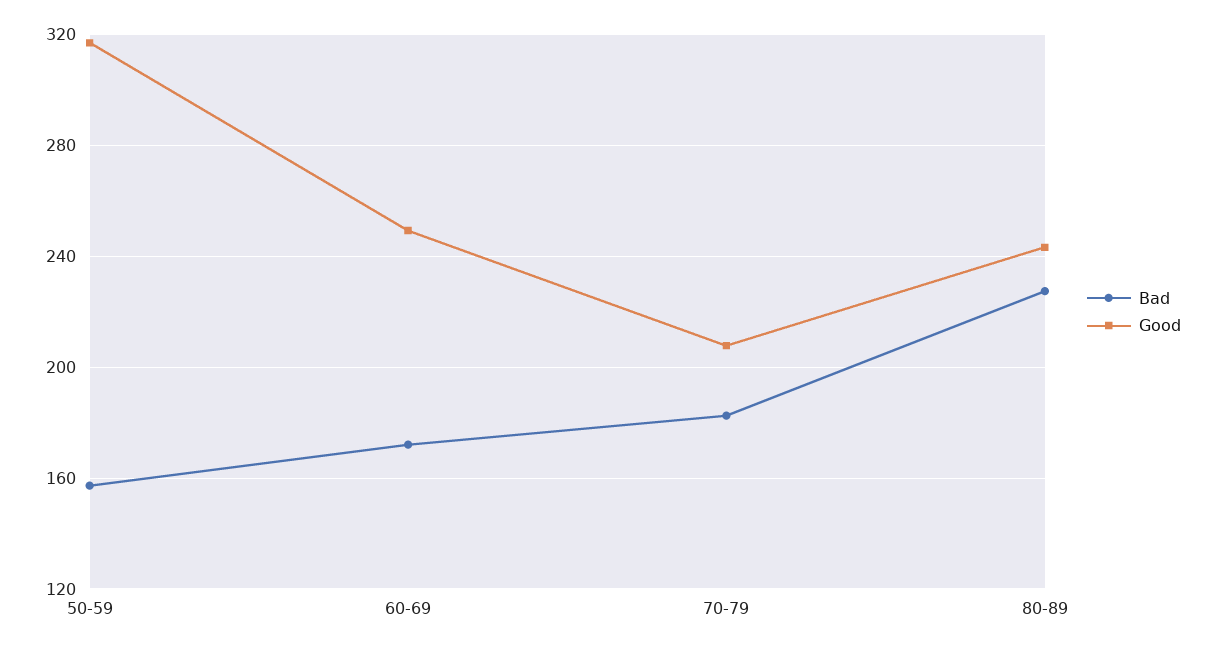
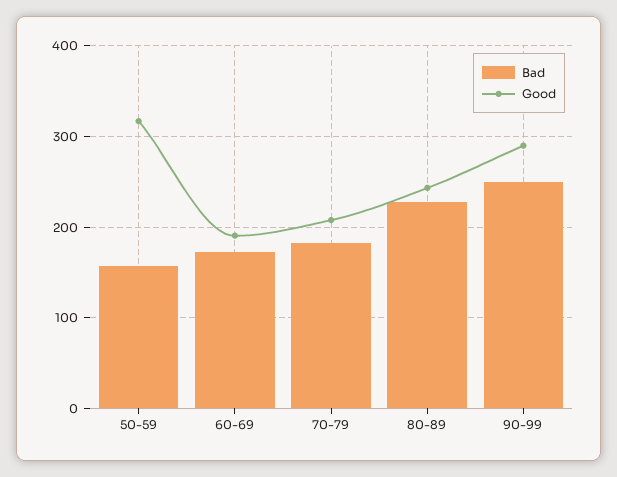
Good, 60-69: 250 -> 190
Bad, 90-99: none -> 250
Good, 90-99: none -> 290

